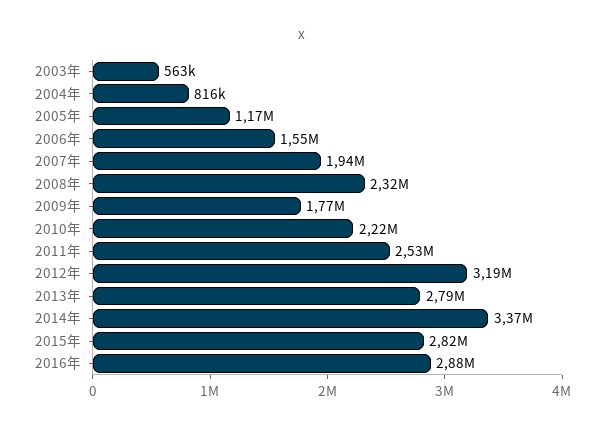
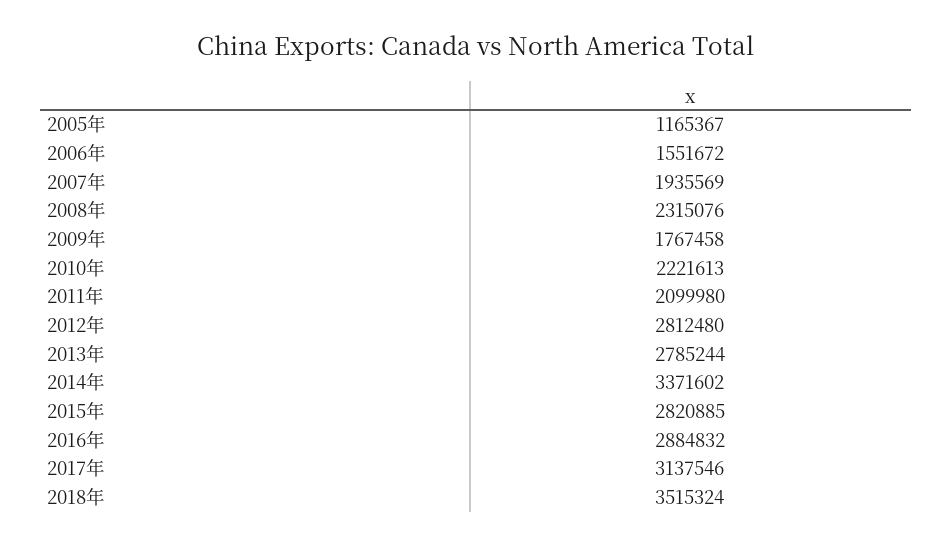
2003年: 563000 -> none
2004年: 816000 -> none
2011年: 2530000 -> 2099980
2012年: 3190000 -> 2812480
2017年: none -> 3137546
2018年: none -> 3515324

